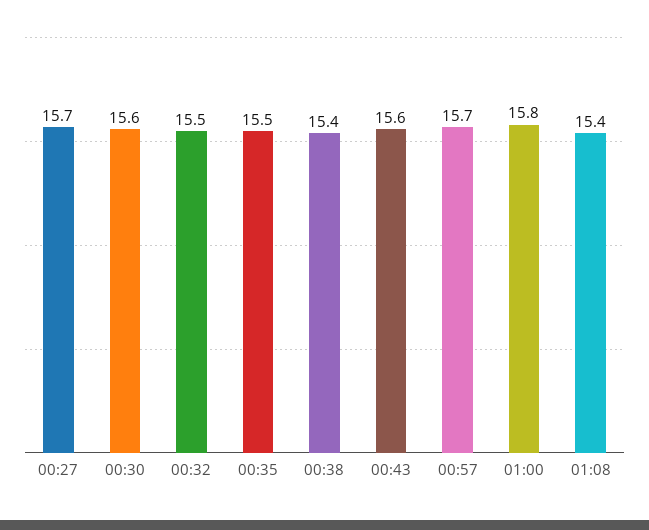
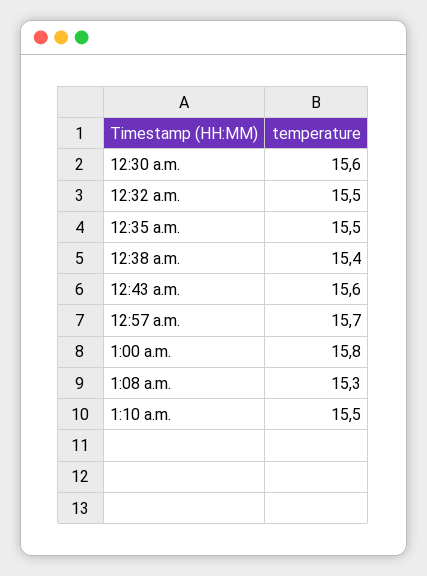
00:27: 15.7 -> none
01:08: 15.4 -> 15.3
1:10 a.m.: none -> 15.5

